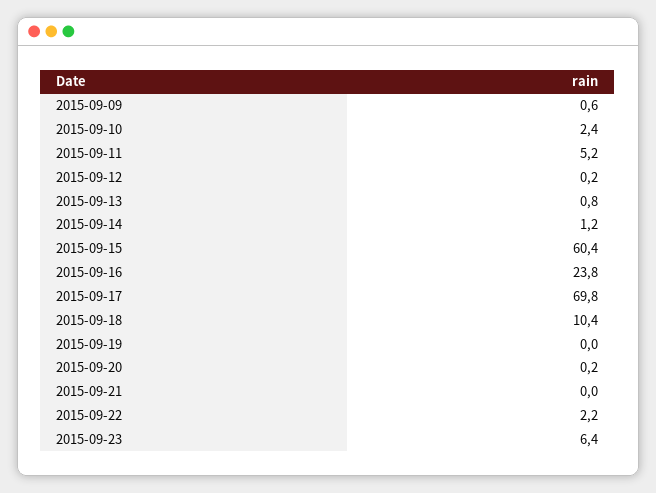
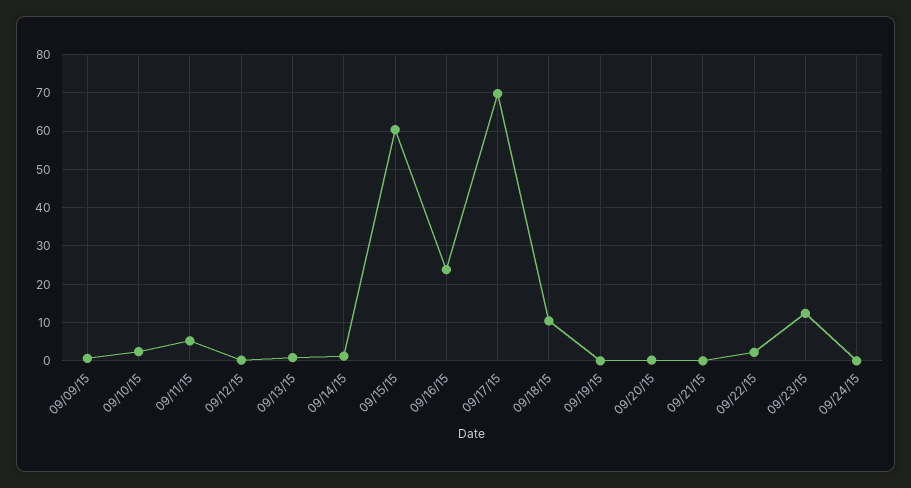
2015-09-23: 6.4 -> 12
09/24/15: none -> 0

